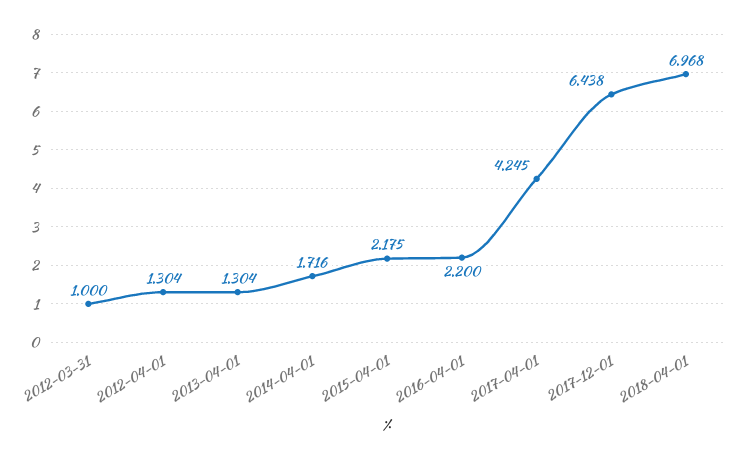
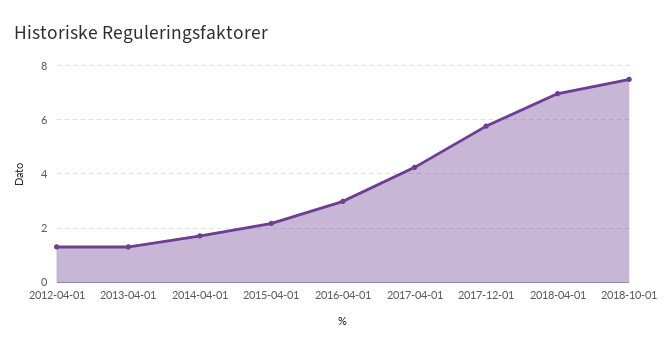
2012-03-31: 1 -> none
2016-04-01: 2.2 -> 3
2017-12-01: 6.438 -> 5.75
2018-10-01: none -> 7.5

